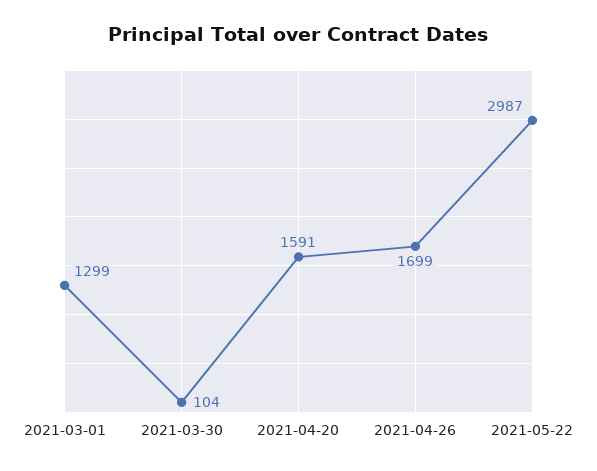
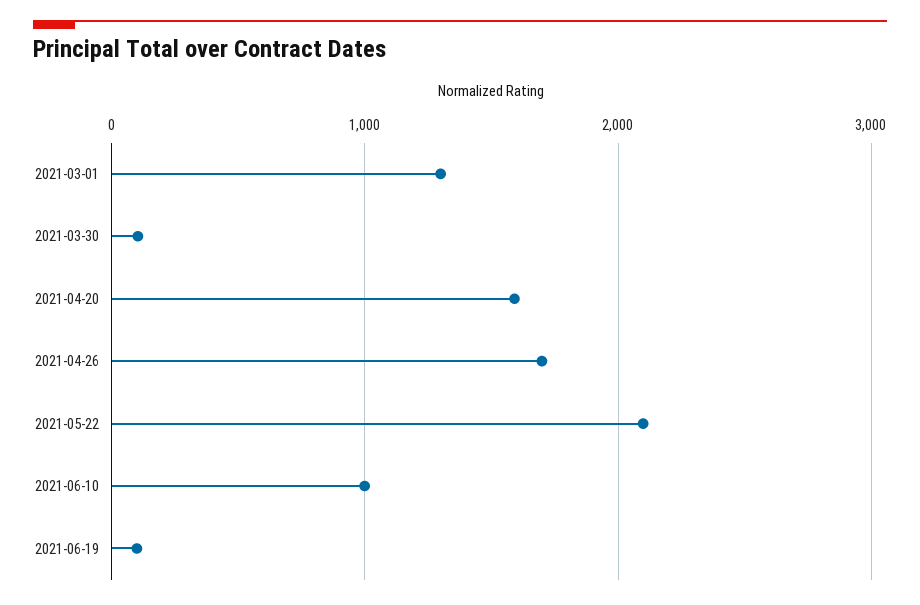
2021-05-22: 2987 -> 2100
2021-06-10: none -> 1000
2021-06-19: none -> 100

